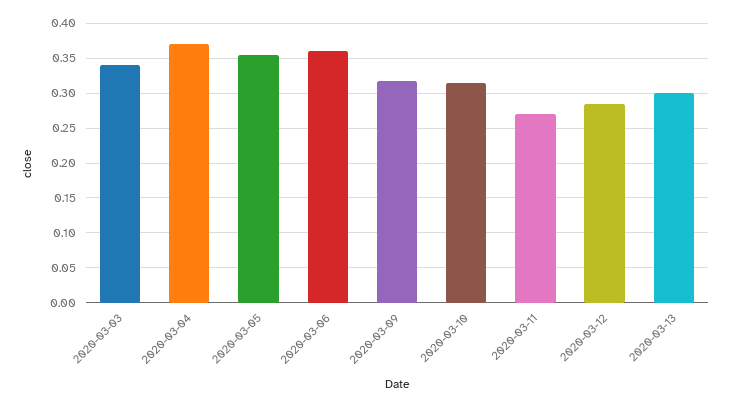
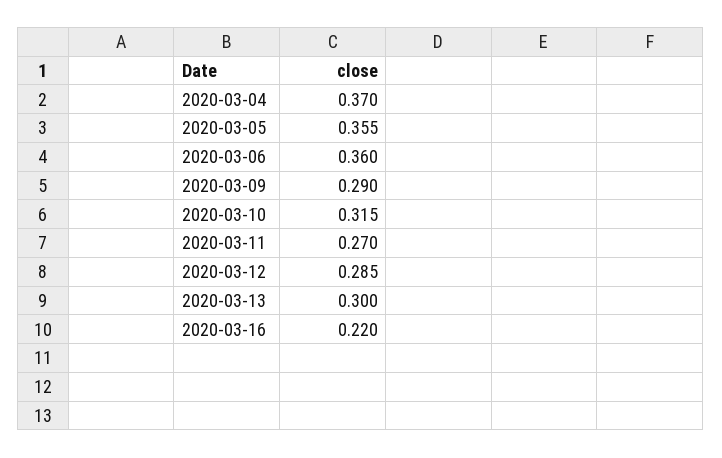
2020-03-03: 0.34 -> none
2020-03-09: 0.32 -> 0.29
2020-03-16: none -> 0.22

